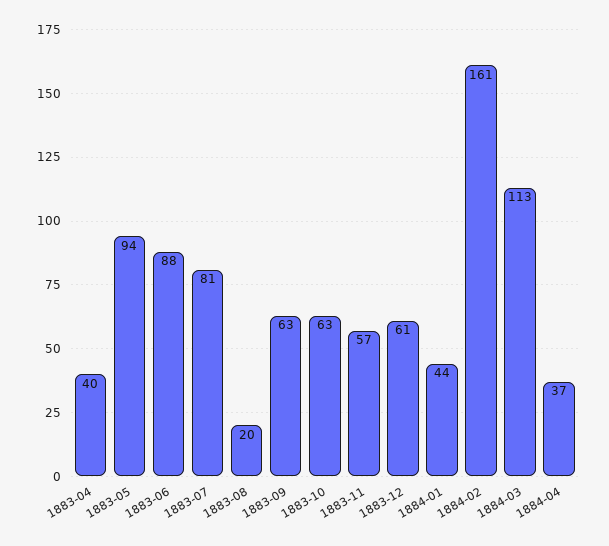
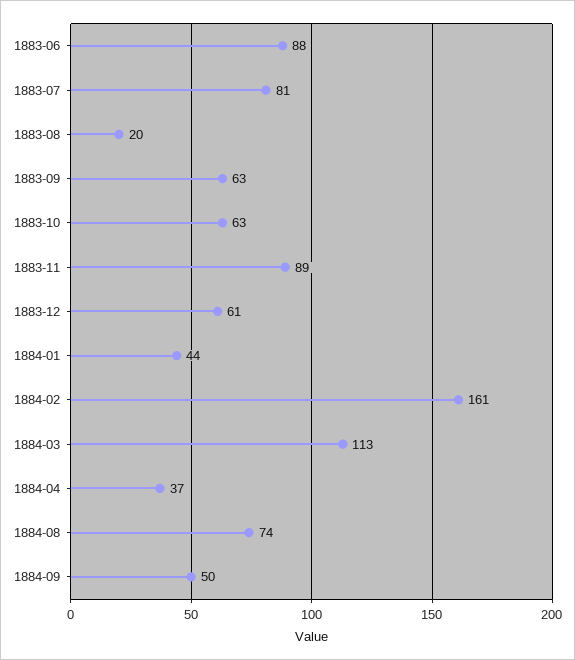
1883-04: 40 -> none
1883-05: 94 -> none
1883-11: 57 -> 89
1884-08: none -> 74
1884-09: none -> 50

